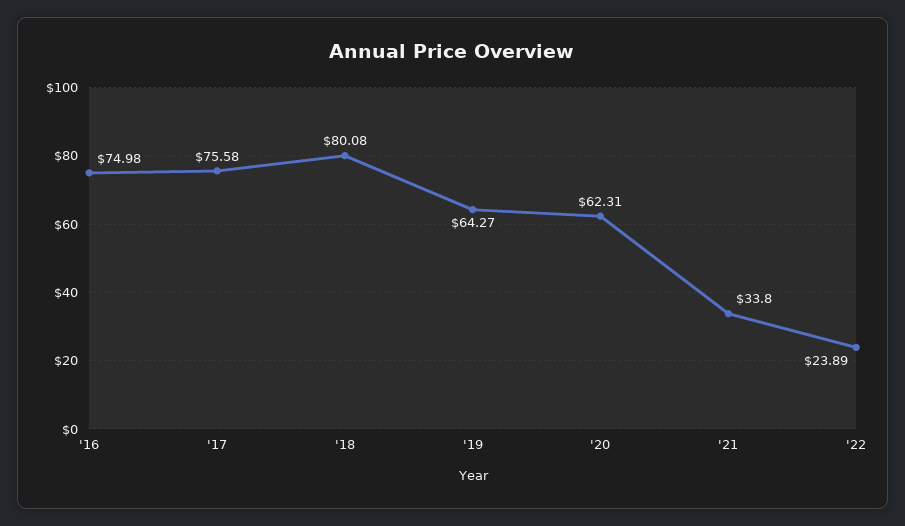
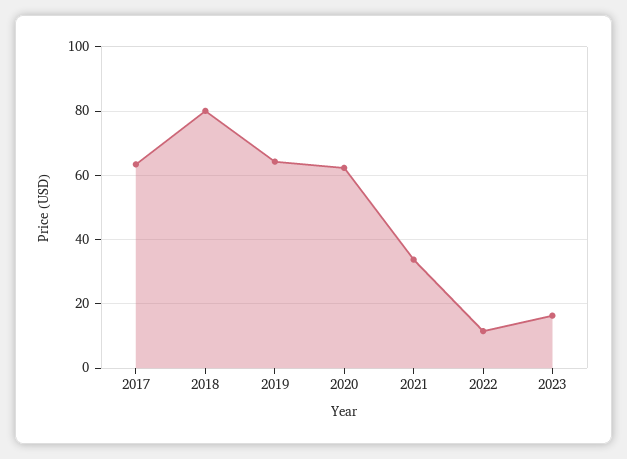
'16: 74.98 -> none
'17: 75.58 -> 64
'22: 23.89 -> 12
2023: none -> 16

